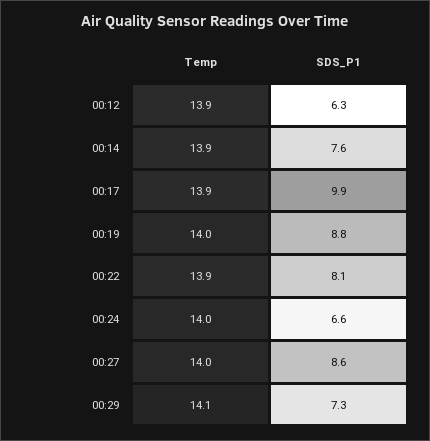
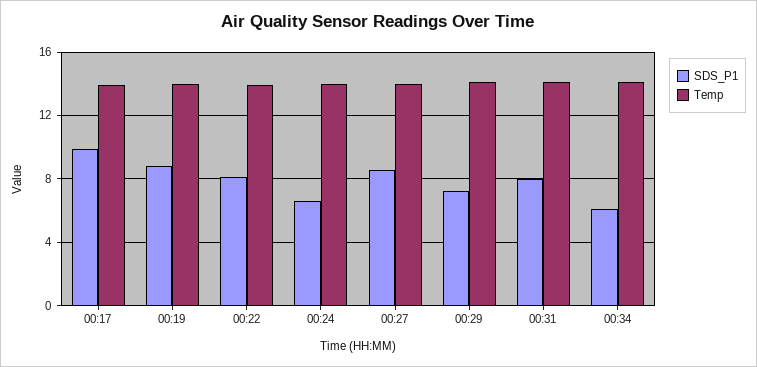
Temp, 00:12: 13.9 -> none
SDS_P1, 00:12: 6.3 -> none
Temp, 00:14: 13.9 -> none
SDS_P1, 00:14: 7.6 -> none
SDS_P1, 00:31: none -> 8
Temp, 00:31: none -> 14
SDS_P1, 00:34: none -> 6
Temp, 00:34: none -> 14

